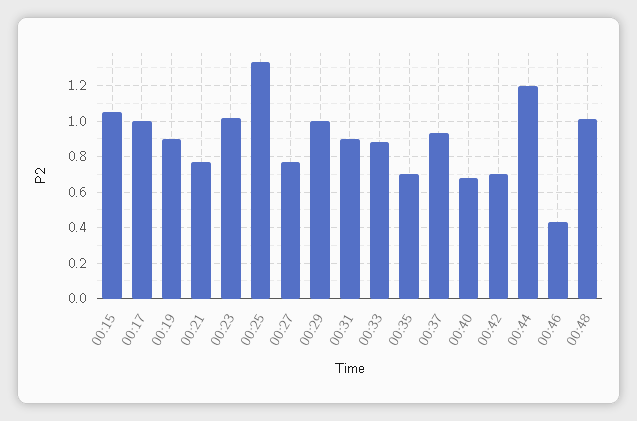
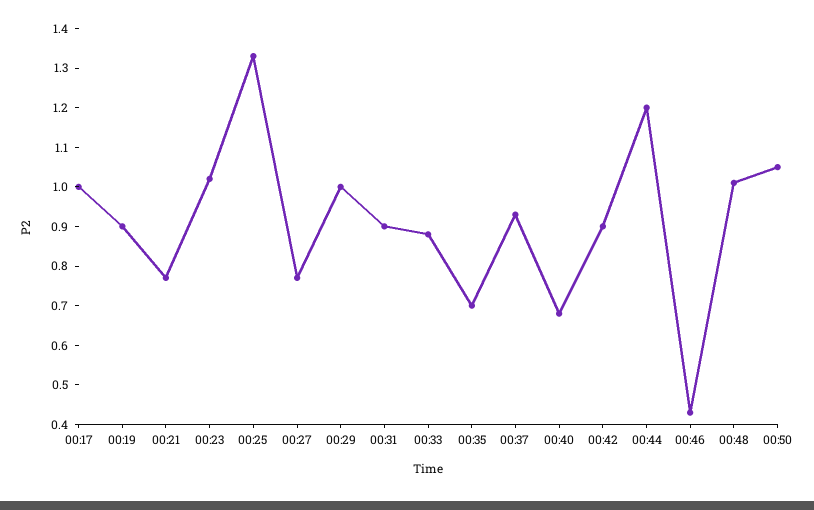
00:15: 1.05 -> none
00:42: 0.7 -> 0.9
00:50: none -> 1.05

